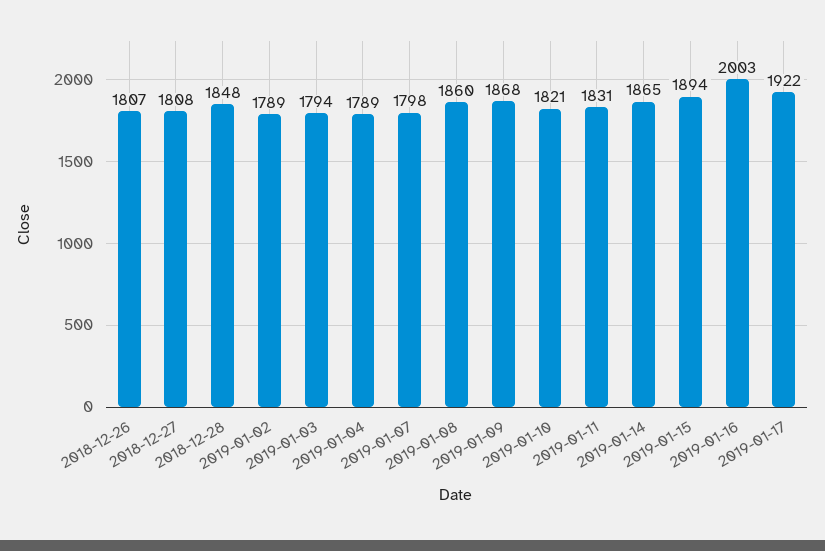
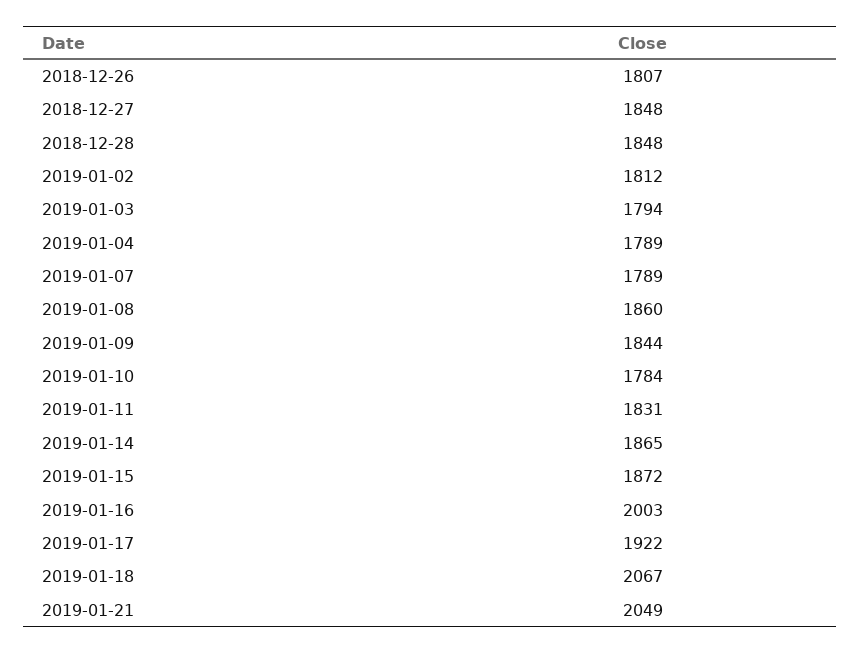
2018-12-27: 1808 -> 1848
2019-01-02: 1789 -> 1812
2019-01-07: 1798 -> 1789
2019-01-09: 1868 -> 1844
2019-01-10: 1821 -> 1784
2019-01-15: 1894 -> 1872
2019-01-18: none -> 2067
2019-01-21: none -> 2049

